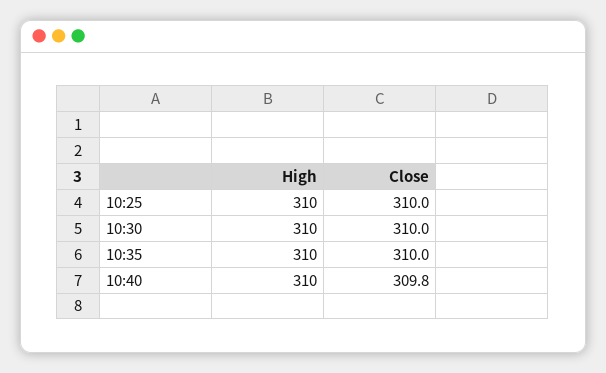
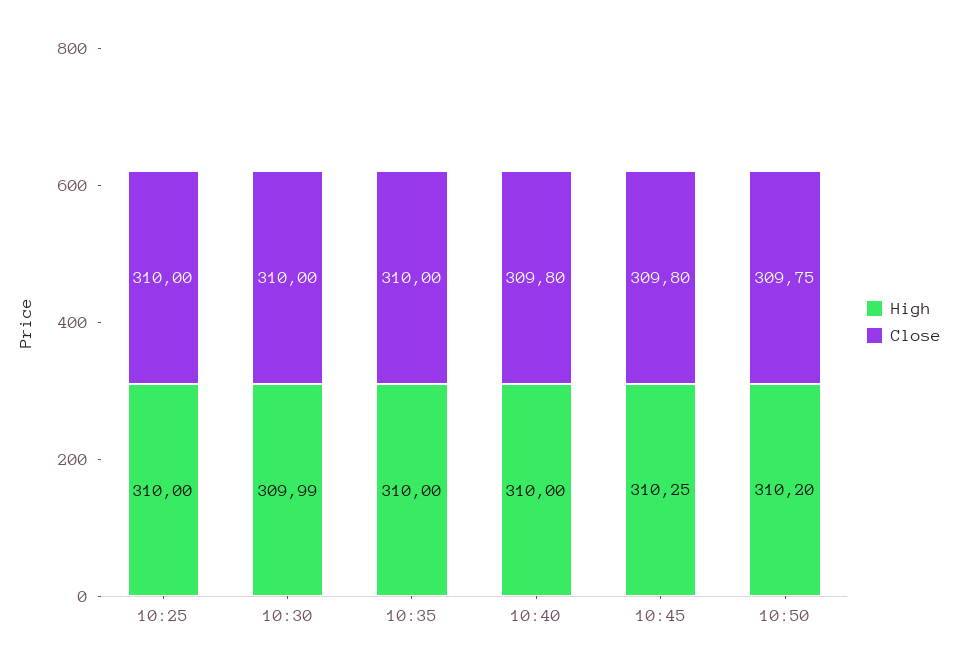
High, 10:30: 310 -> 309.99
High, 10:45: none -> 310.25
Close, 10:45: none -> 309.8
High, 10:50: none -> 310.2
Close, 10:50: none -> 309.75

